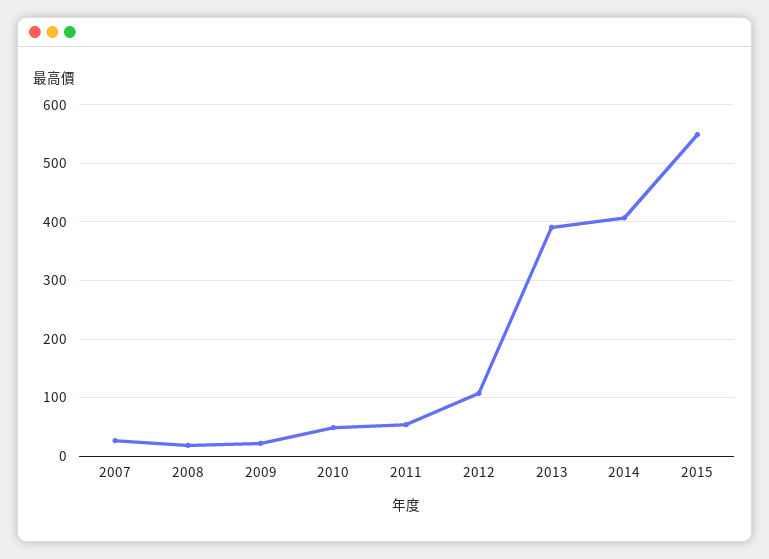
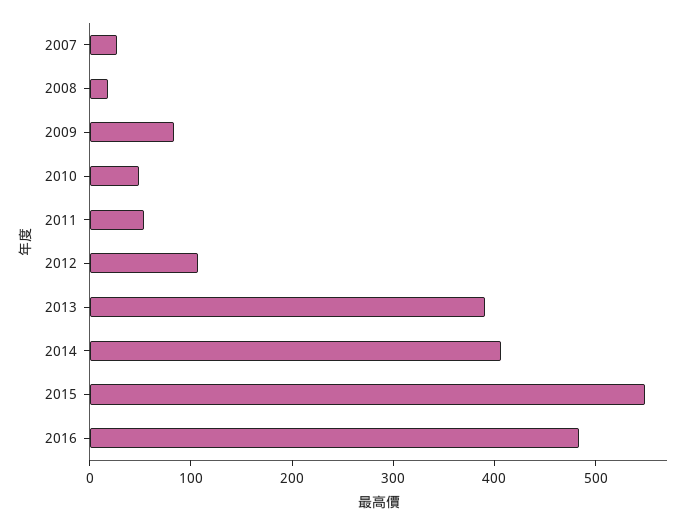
2009: 20 -> 80
2016: none -> 480

